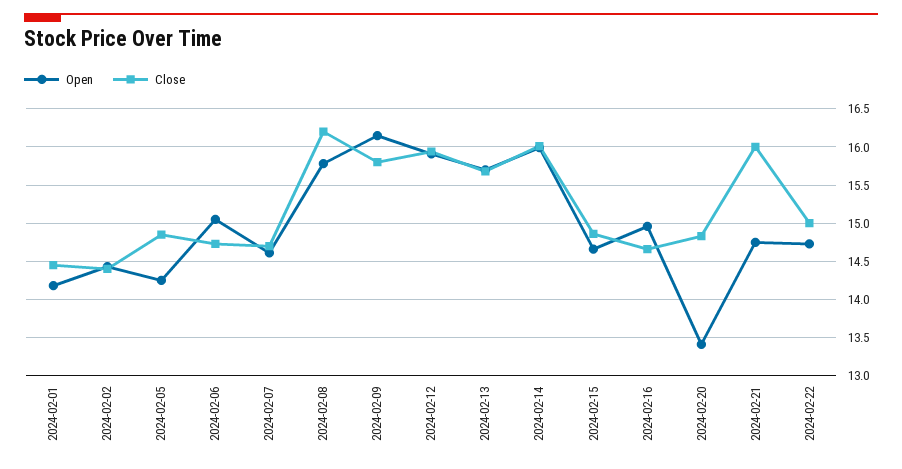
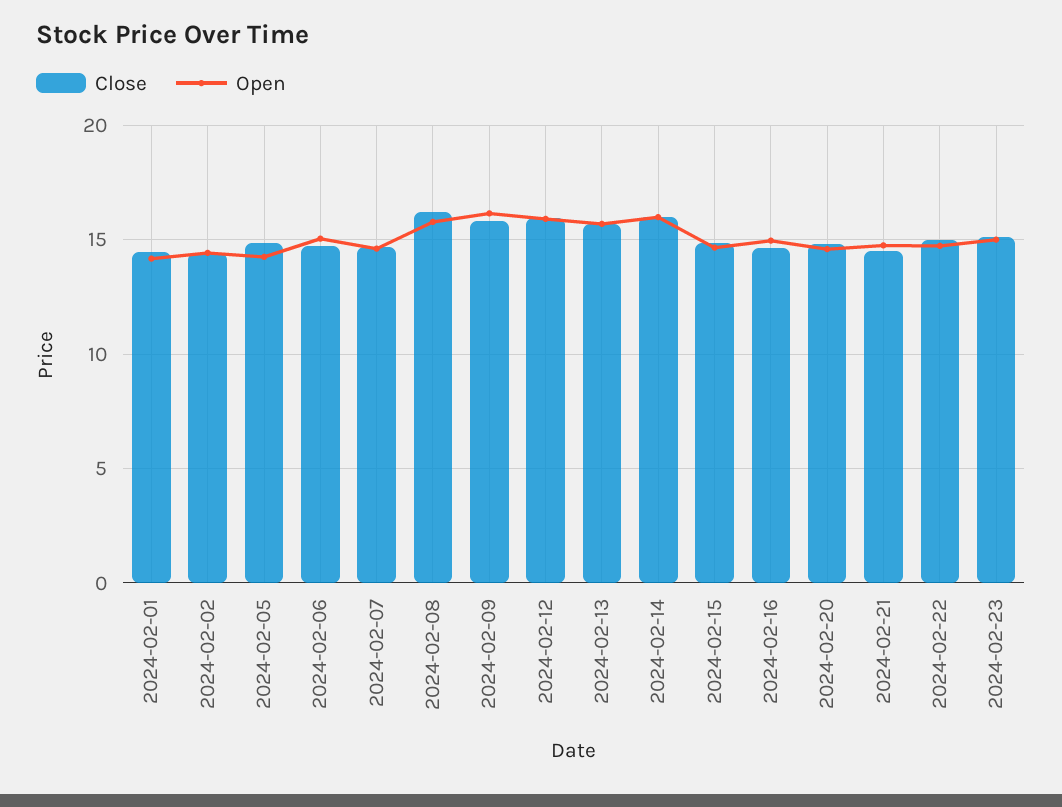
Open, 2024-02-20: 13.4 -> 14.5
Close, 2024-02-21: 16 -> 14.5
Close, 2024-02-23: none -> 15
Open, 2024-02-23: none -> 15

